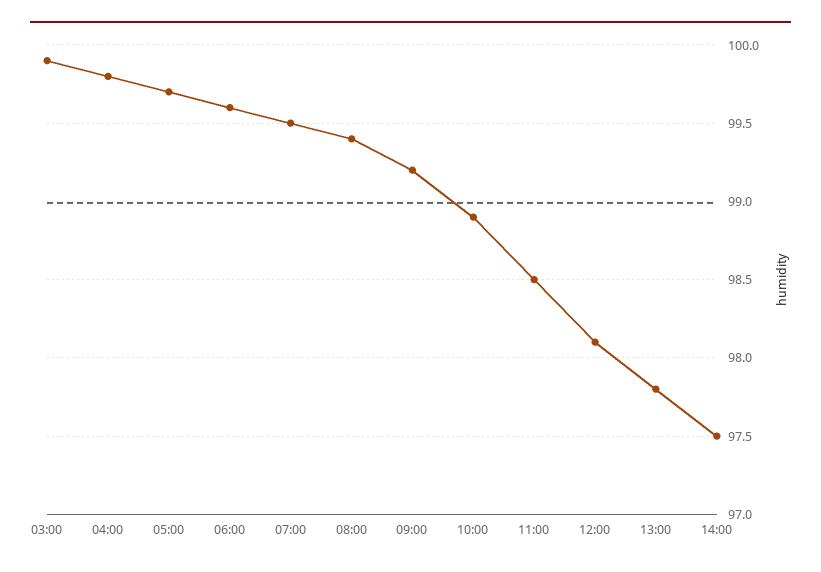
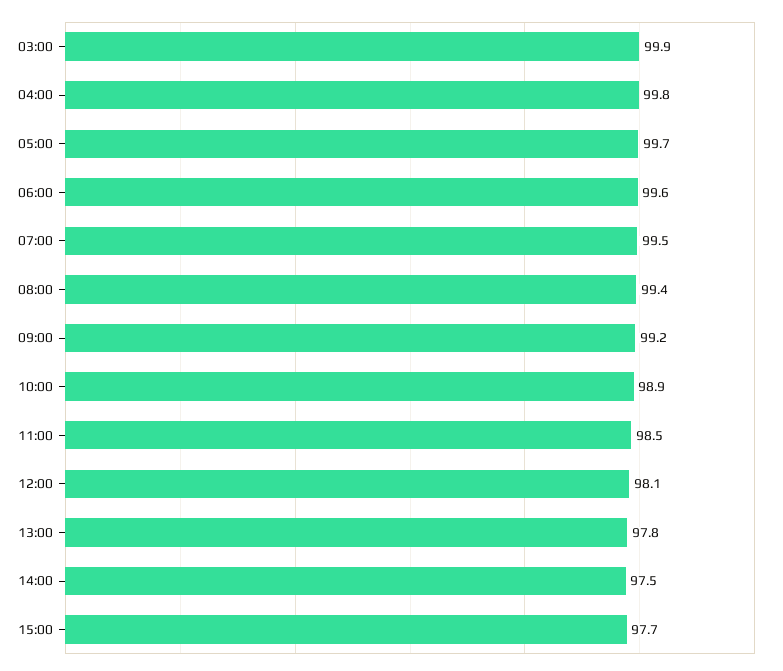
15:00: none -> 97.7

